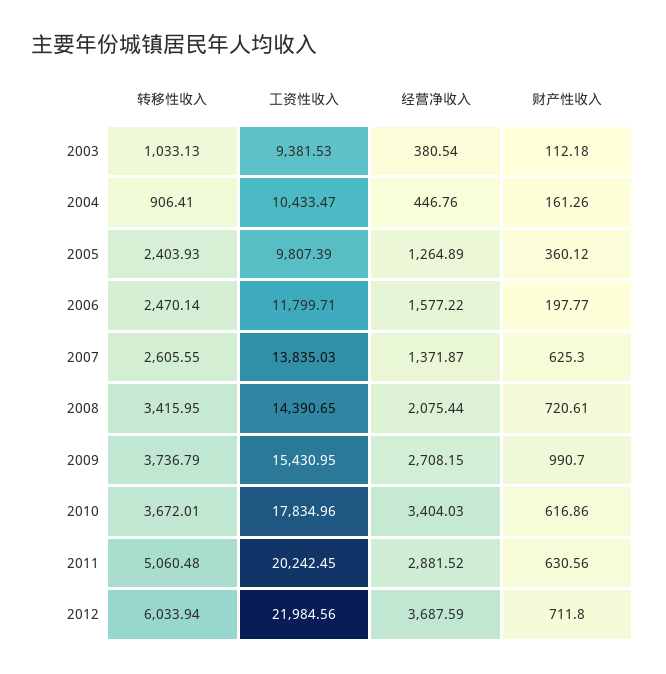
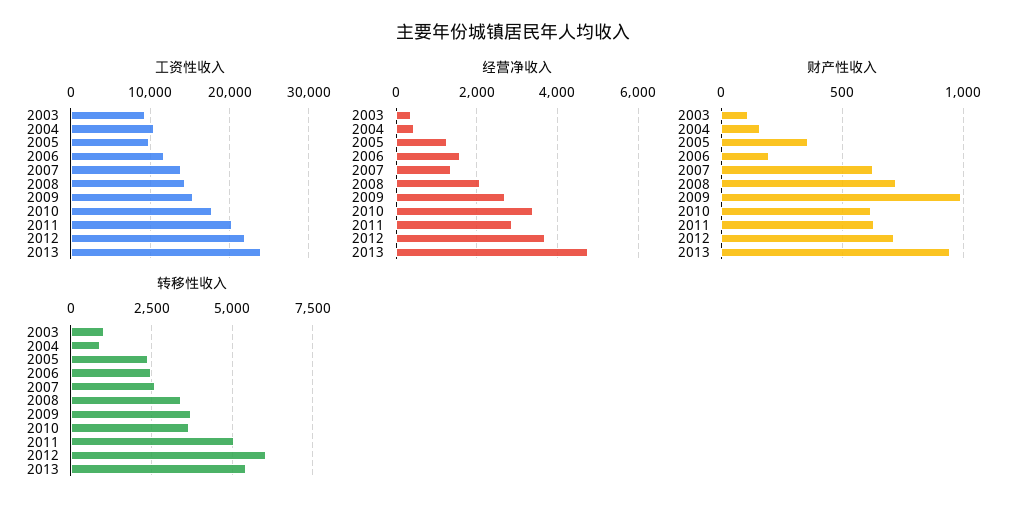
工资性收入, 2013: none -> 24000
经营净收入, 2013: none -> 4800
财产性收入, 2013: none -> 950
转移性收入, 2013: none -> 5500

